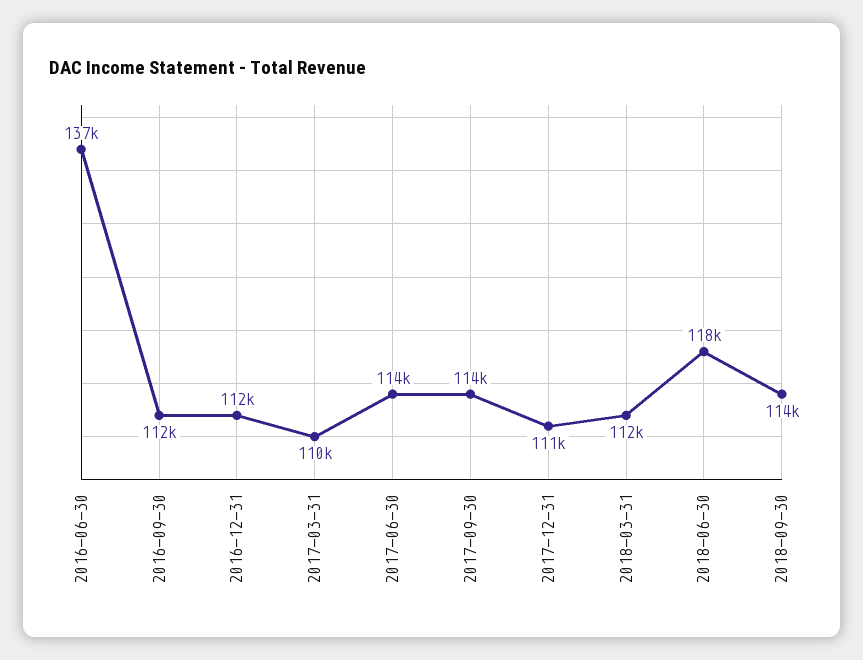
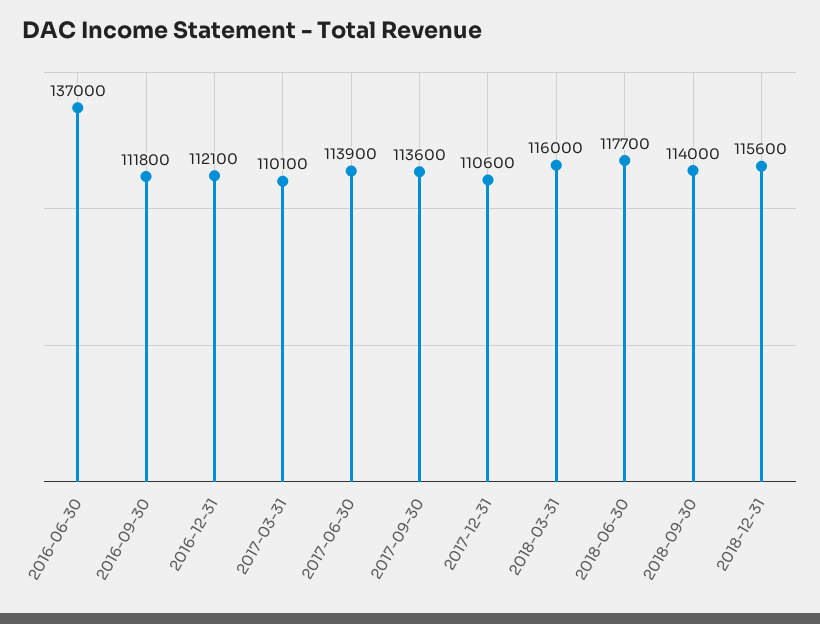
2018-03-31: 112000 -> 116000
2018-12-31: none -> 115600

